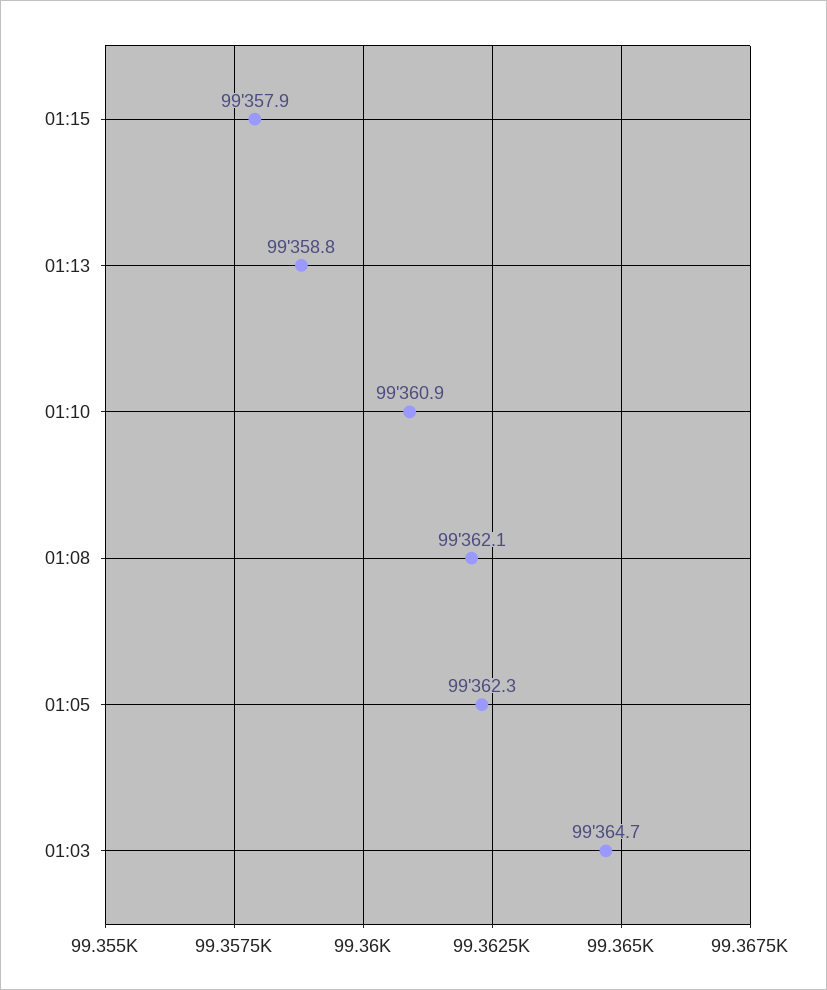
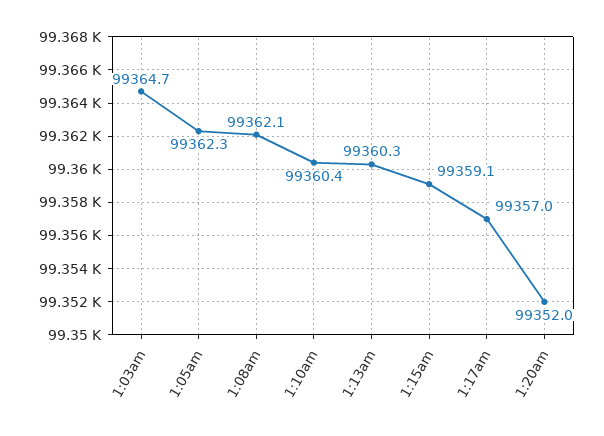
01:15: 99357.9 -> 99359.1
01:13: 99358.8 -> 99360.3
01:10: 99360.9 -> 99360.4
1:17am: none -> 99357
1:20am: none -> 99352

